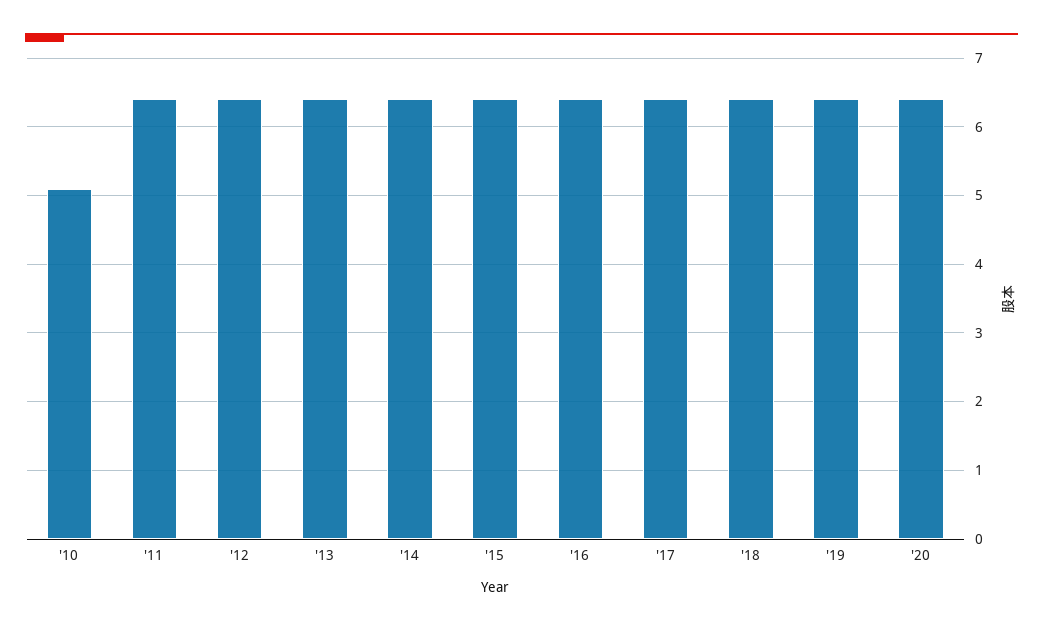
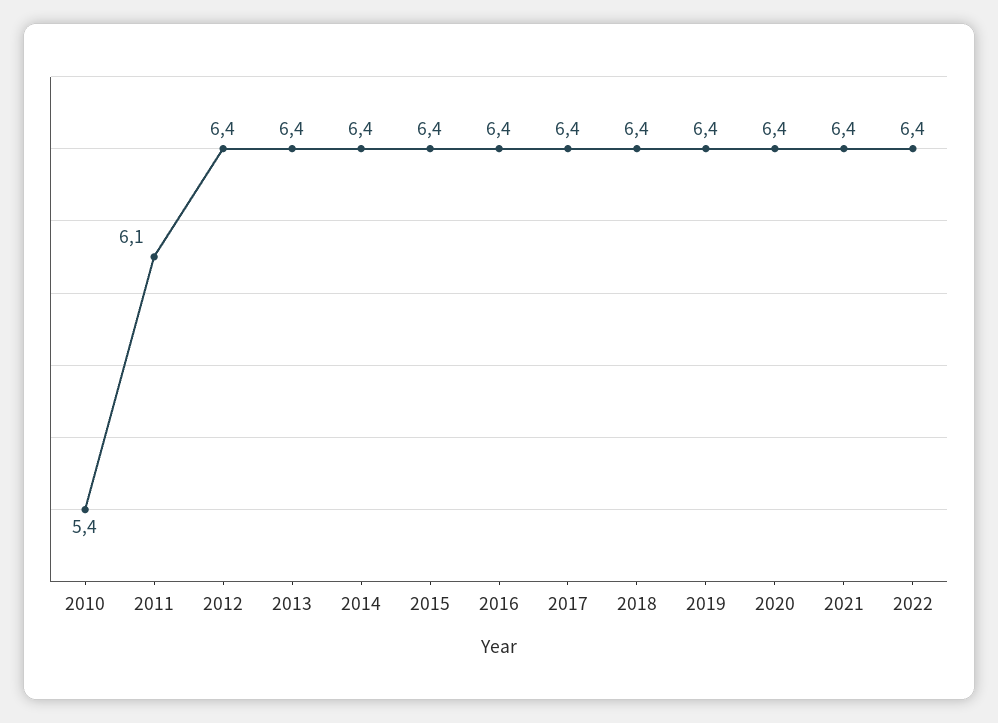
'10: 5.1 -> 5.4
'11: 6.4 -> 6.1
2021: none -> 6.4
2022: none -> 6.4

